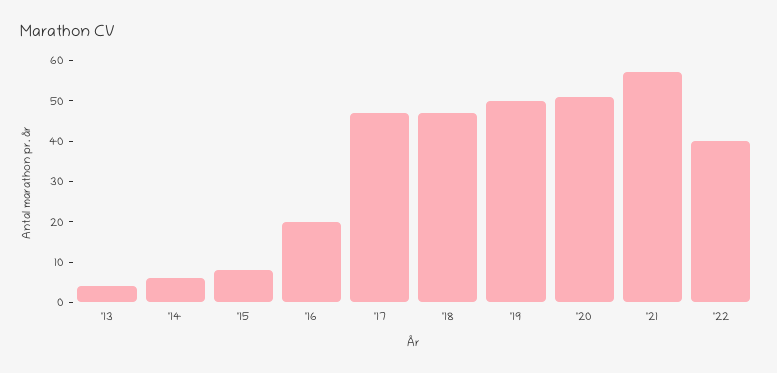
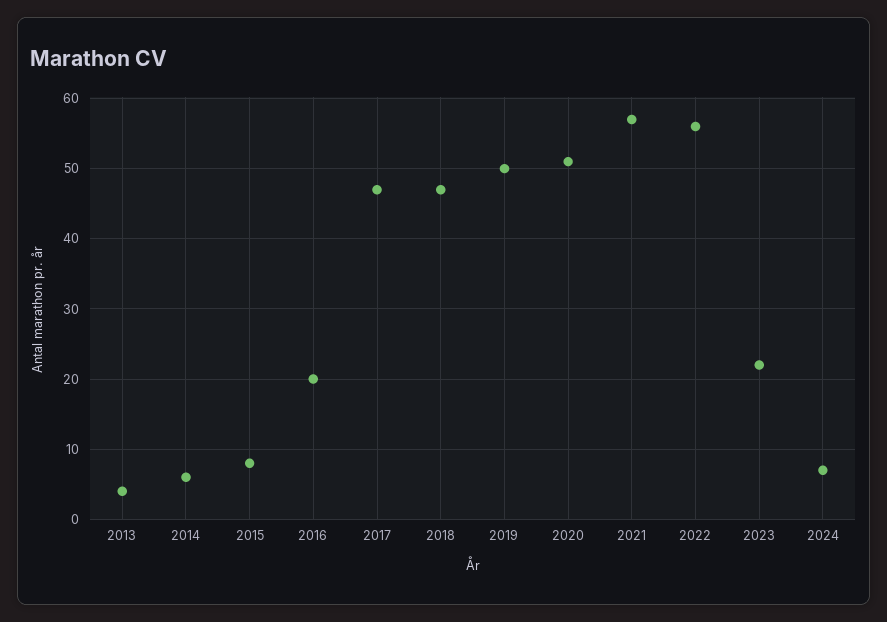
'22: 40 -> 56
2023: none -> 22
2024: none -> 7

